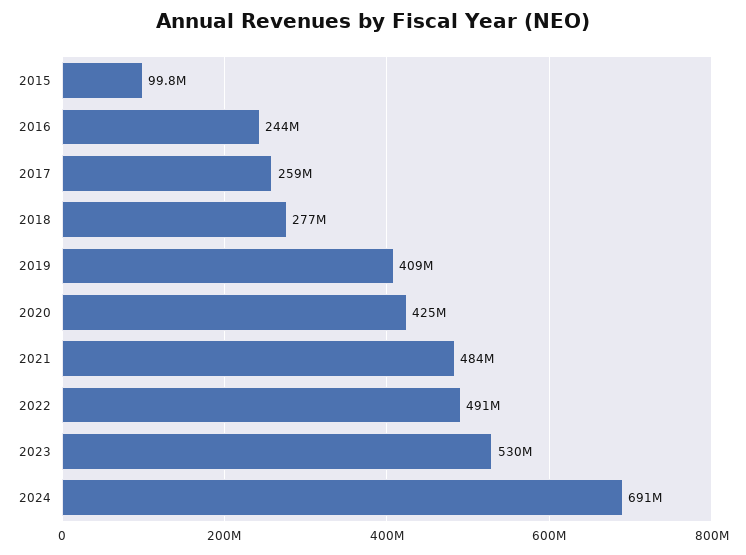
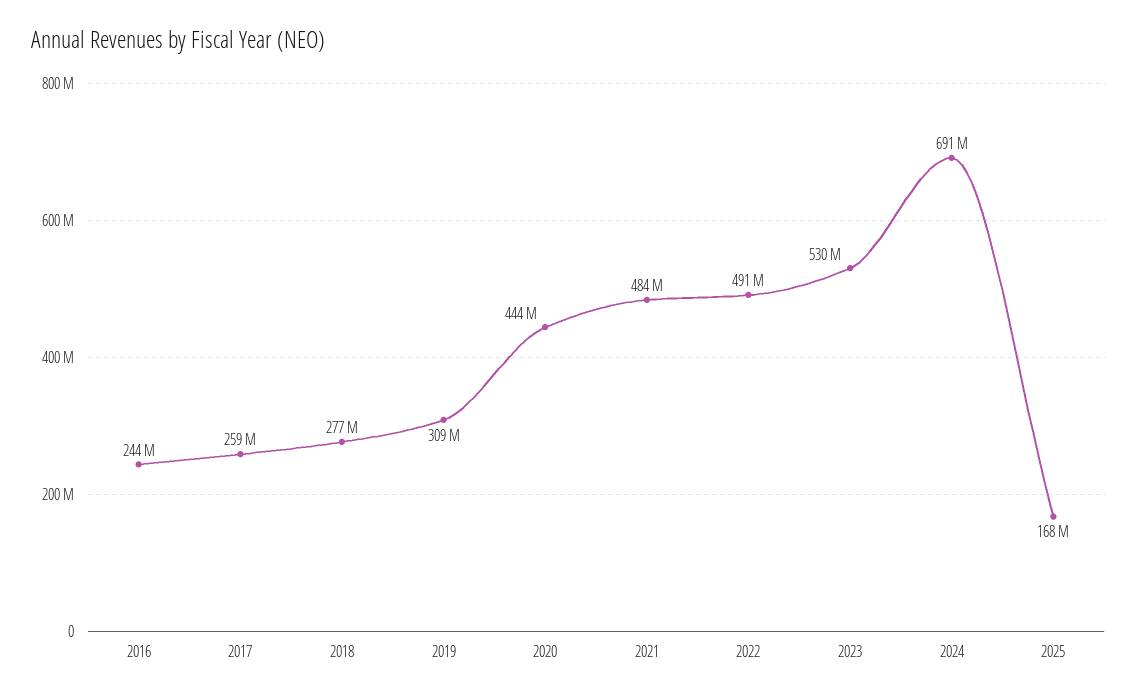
2015: 99800000 -> none
2019: 409000000 -> 309000000
2020: 425000000 -> 444000000
2025: none -> 168000000

